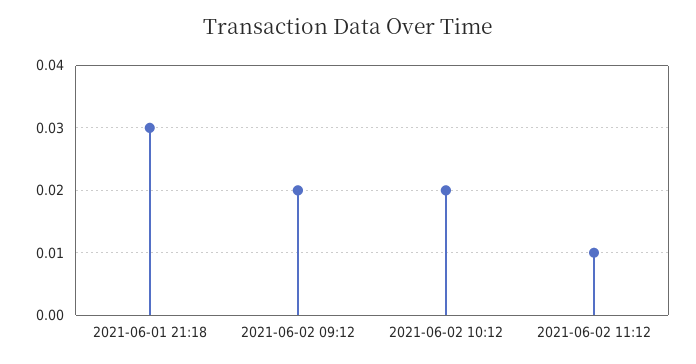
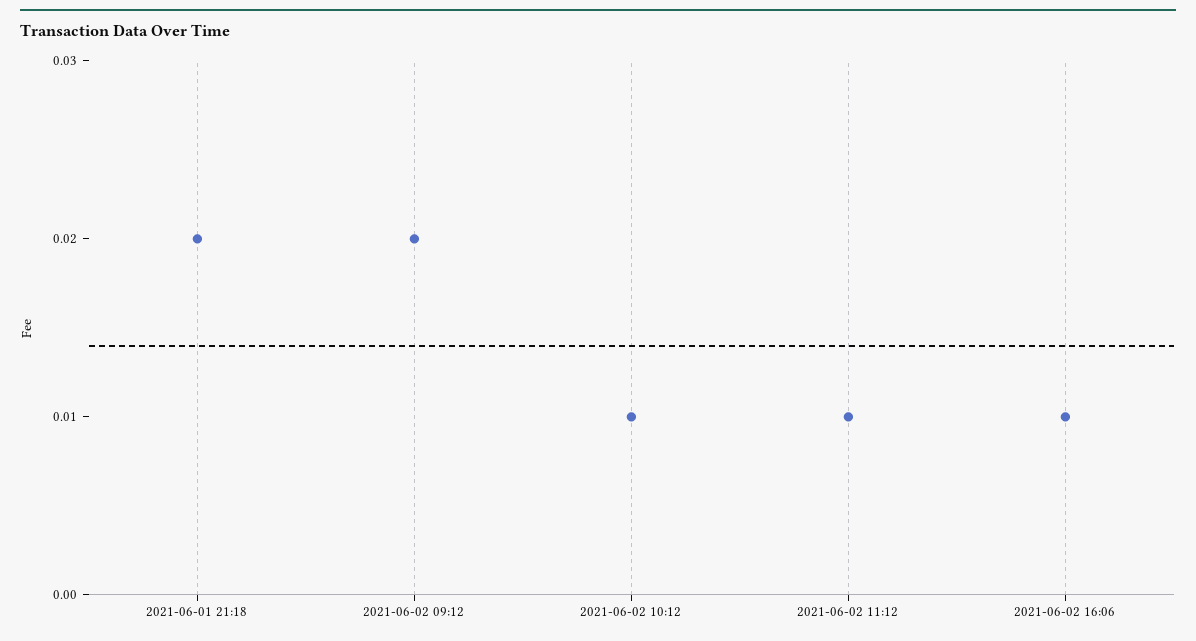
2021-06-01 21:18: 0.03 -> 0.02
2021-06-02 10:12: 0.02 -> 0.01
2021-06-02 16:06: none -> 0.01

